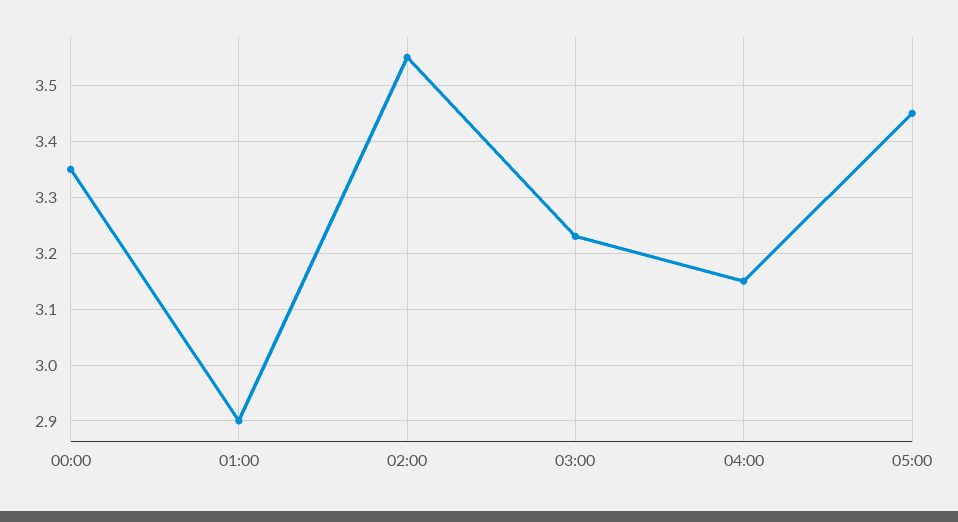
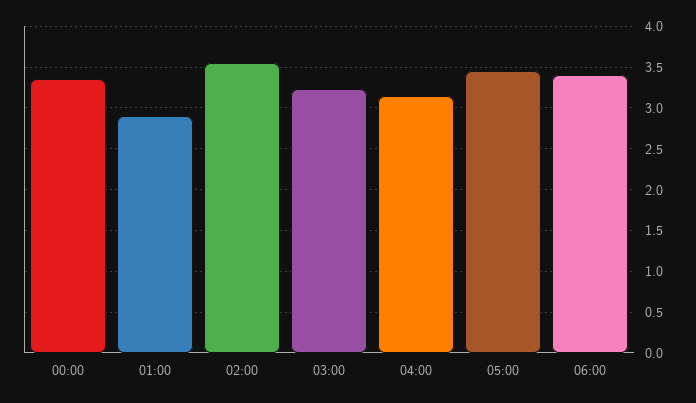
06:00: none -> 3.4

